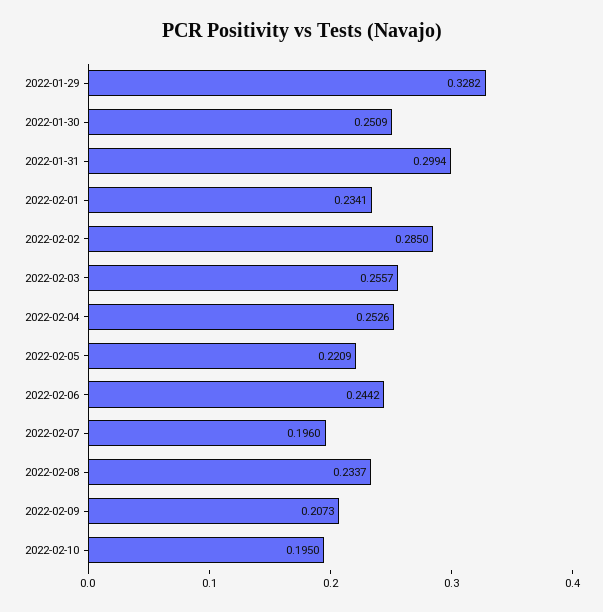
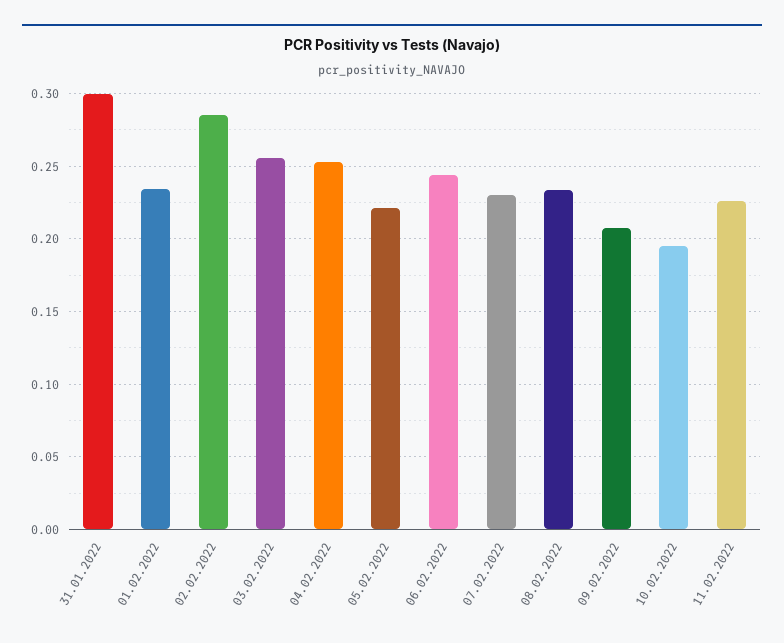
2022-01-29: 0.3282 -> none
2022-01-30: 0.2509 -> none
2022-02-07: 0.196 -> 0.23
11.02.2022: none -> 0.225

